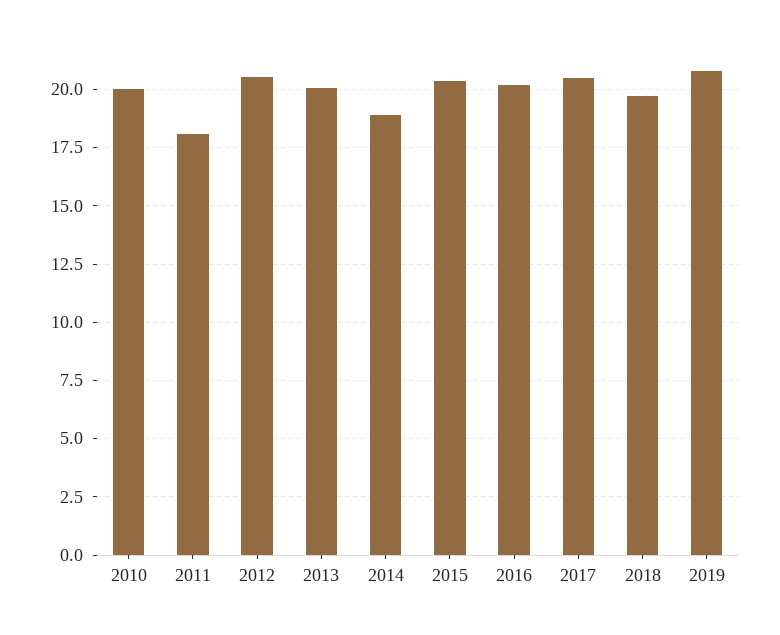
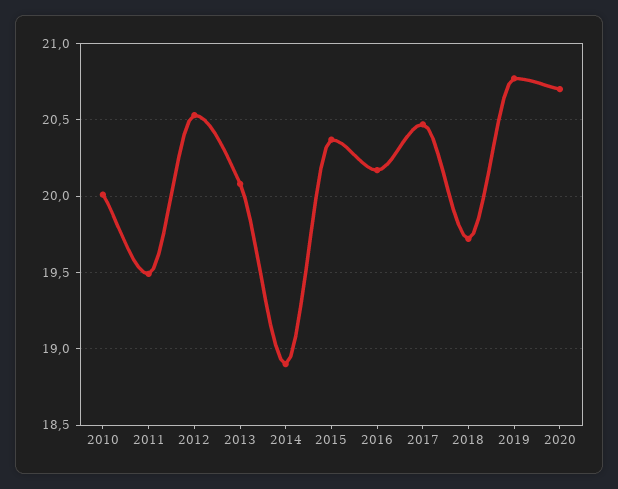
2011: 18 -> 19.5
2020: none -> 20.7

